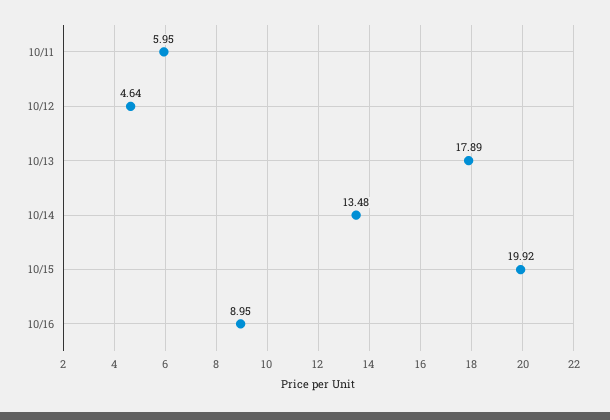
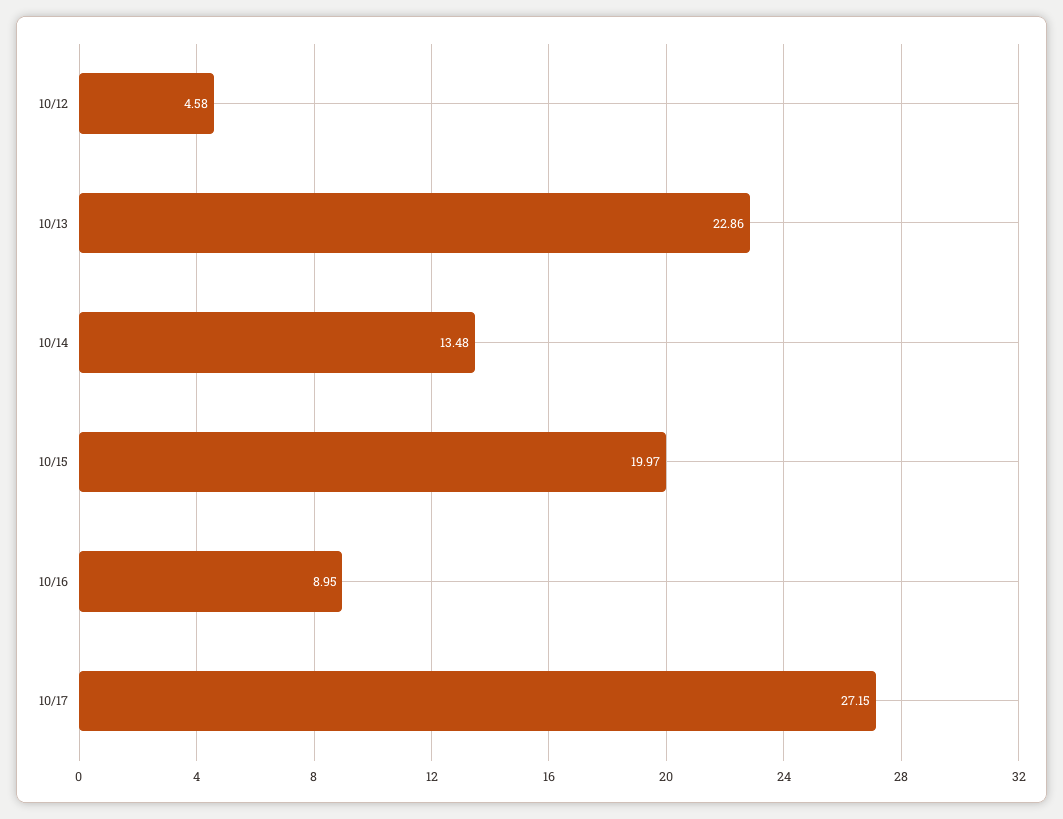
10/11: 5.95 -> none
10/12: 4.64 -> 4.58
10/13: 17.89 -> 22.86
10/15: 19.92 -> 19.97
10/17: none -> 27.15

